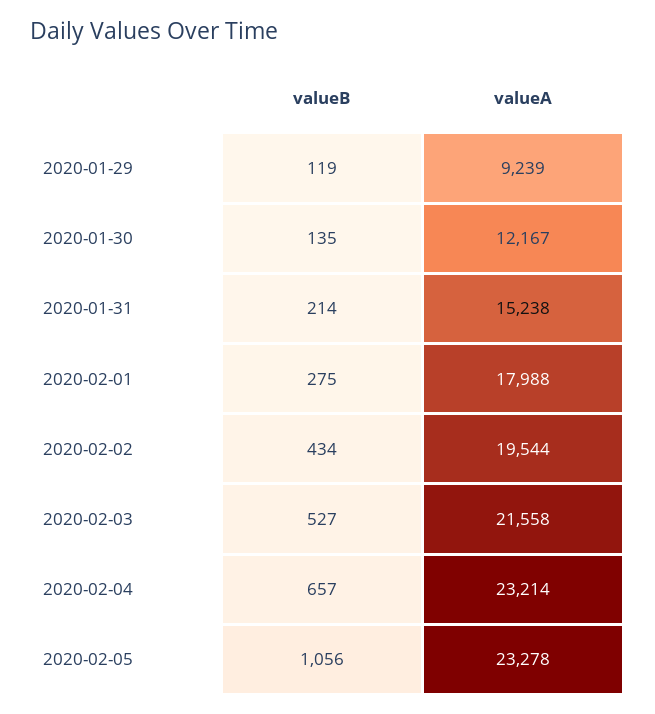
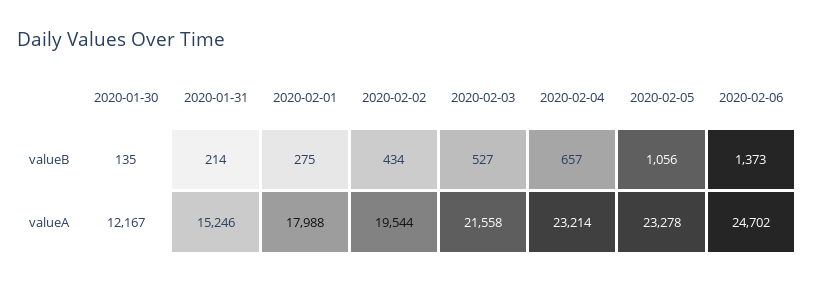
valueB, 2020-01-29: 119 -> none
valueA, 2020-01-29: 9239 -> none
valueA, 2020-01-31: 15238 -> 15246
valueB, 2020-02-06: none -> 1373
valueA, 2020-02-06: none -> 24702

